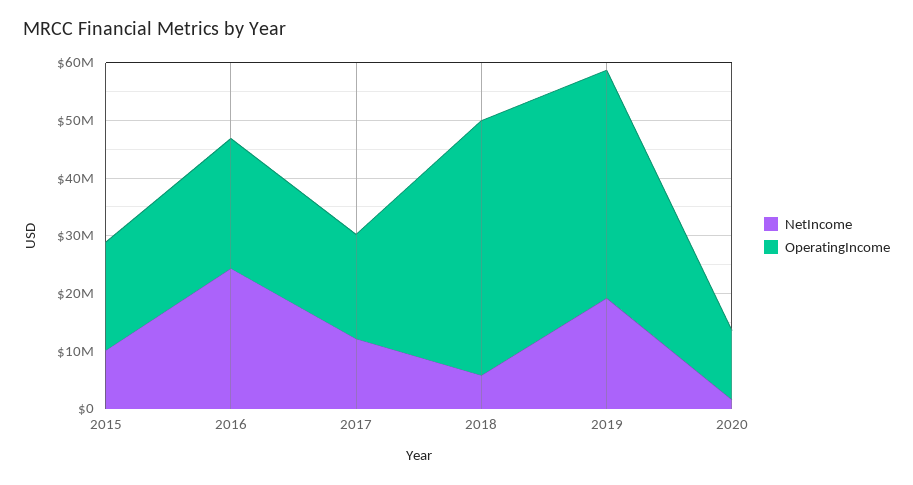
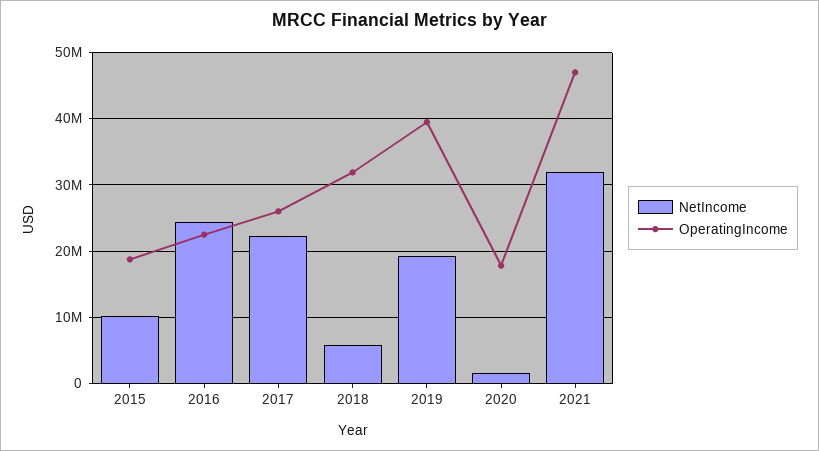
NetIncome, 2017: 12000000 -> 22000000
OperatingIncome, 2017: 18000000 -> 26000000
OperatingIncome, 2018: 44000000 -> 32000000
OperatingIncome, 2020: 12000000 -> 18000000
NetIncome, 2021: none -> 32000000
OperatingIncome, 2021: none -> 47000000

